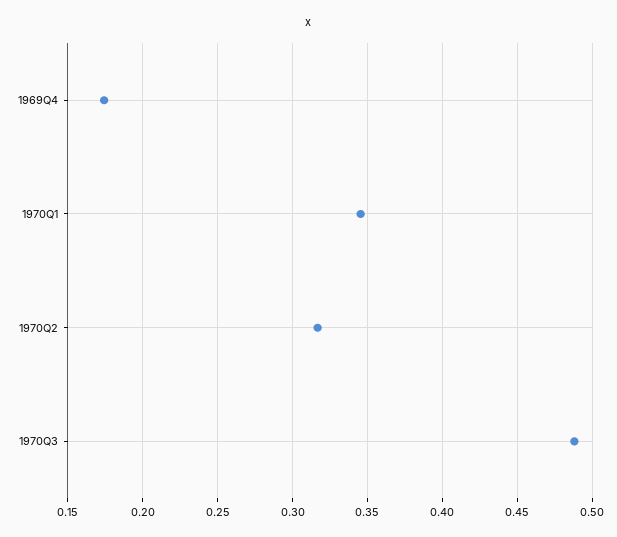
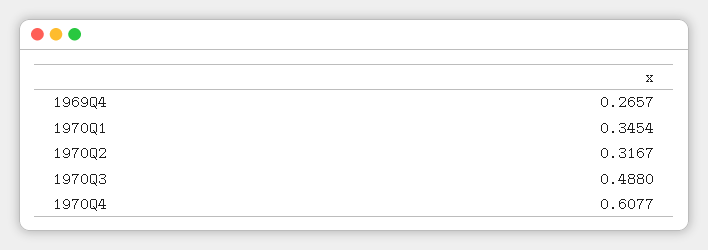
1969Q4: 0.175 -> 0.2657
1970Q4: none -> 0.6077

